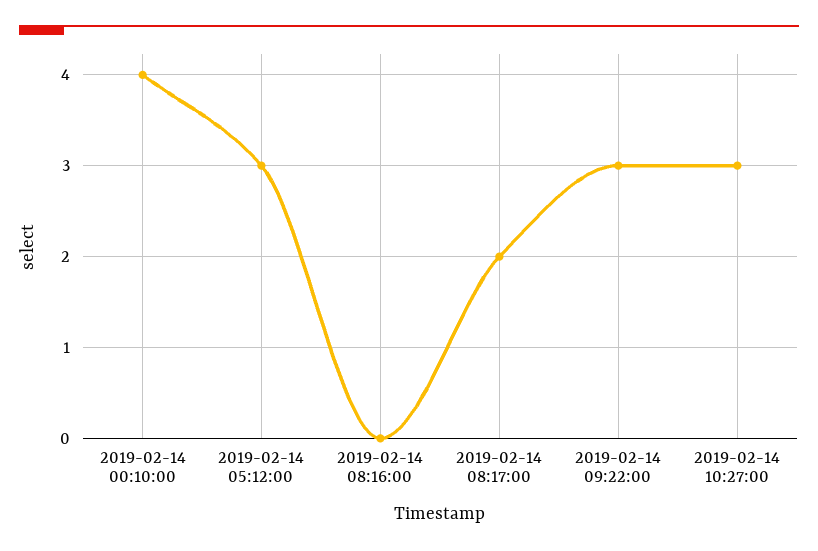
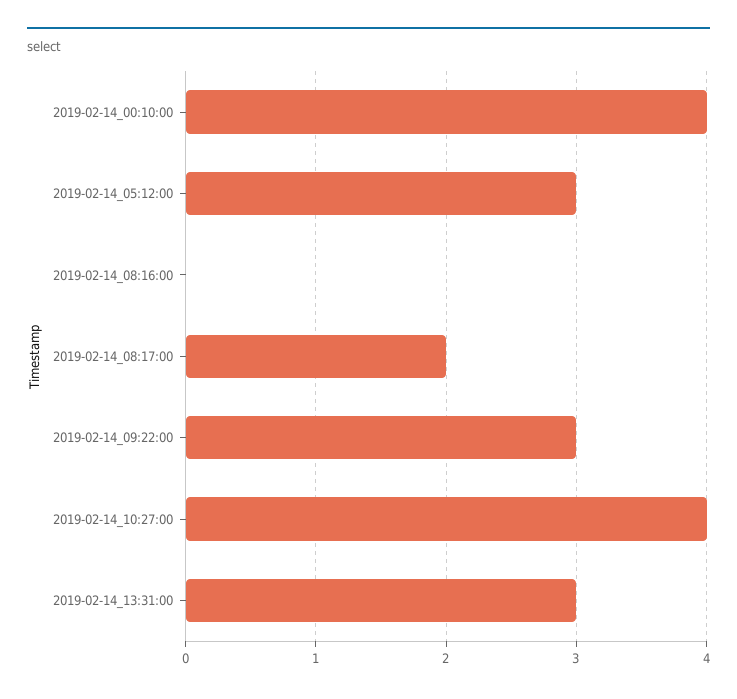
2019-02-14 10:27:00: 3 -> 4
2019-02-14_13:31:00: none -> 3

